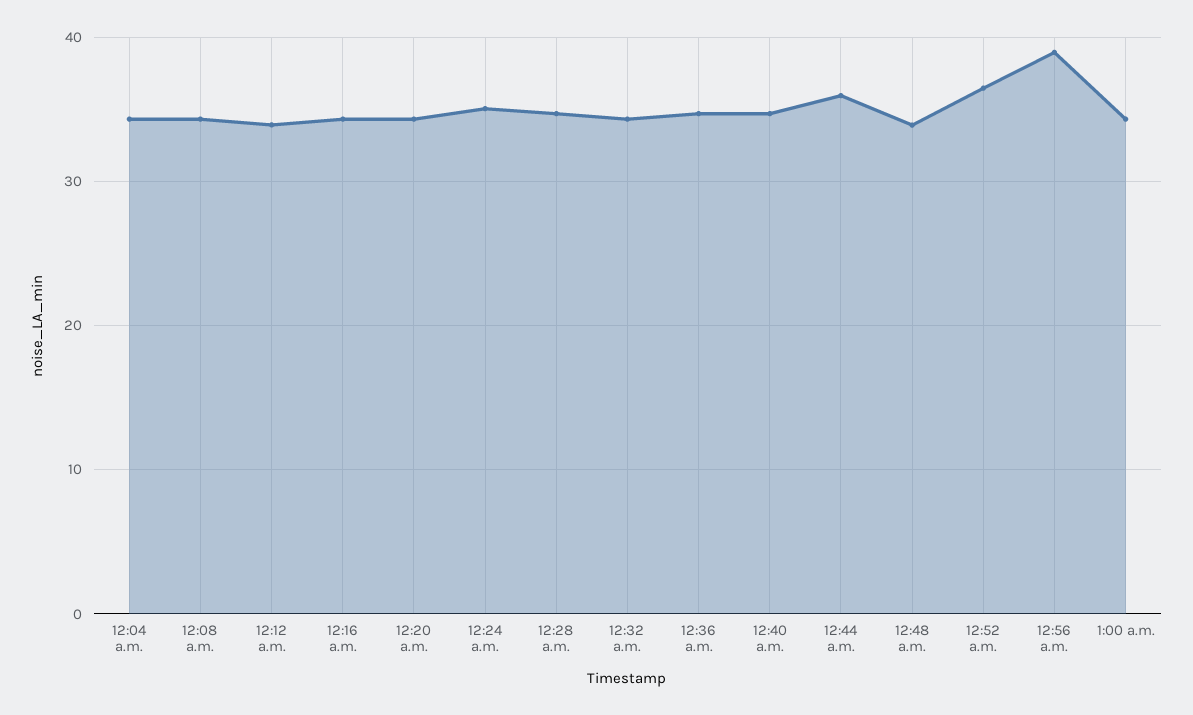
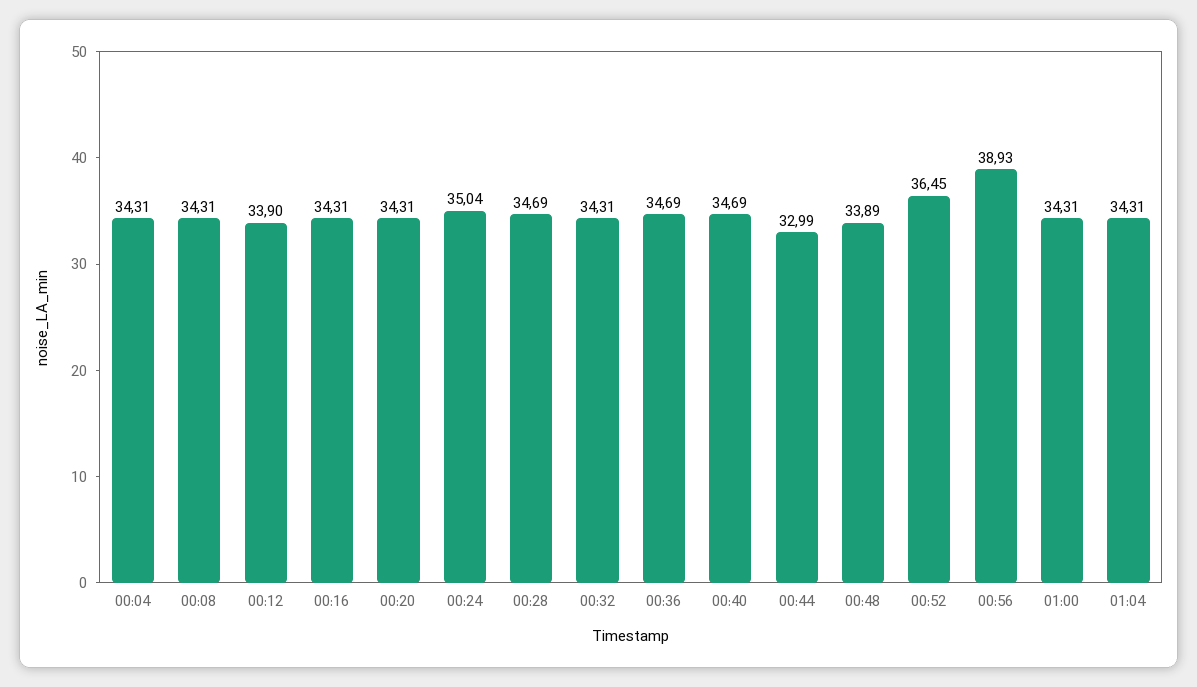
12:44 a.m.: 36 -> 32.99
01:04: none -> 34.31

